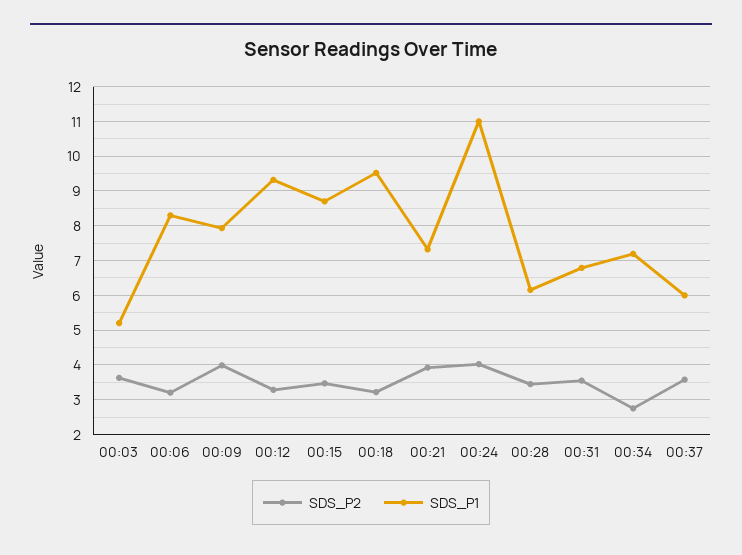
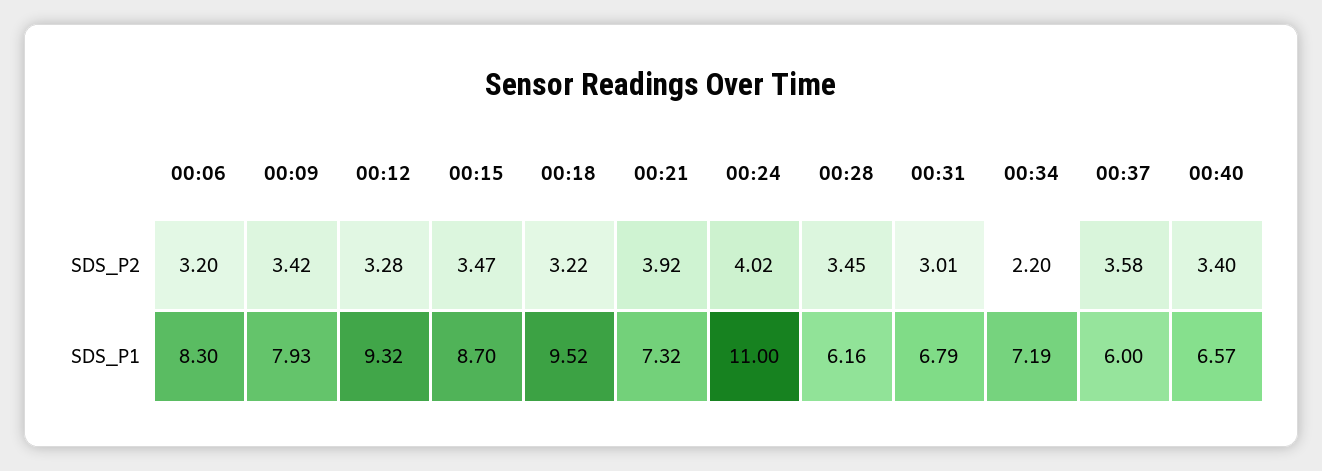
SDS_P2, 00:03: 3.6 -> none
SDS_P1, 00:03: 5.2 -> none
SDS_P2, 00:09: 4 -> 3.42
SDS_P2, 00:31: 3.6 -> 3.01
SDS_P2, 00:34: 2.8 -> 2.2
SDS_P2, 00:40: none -> 3.4
SDS_P1, 00:40: none -> 6.57

